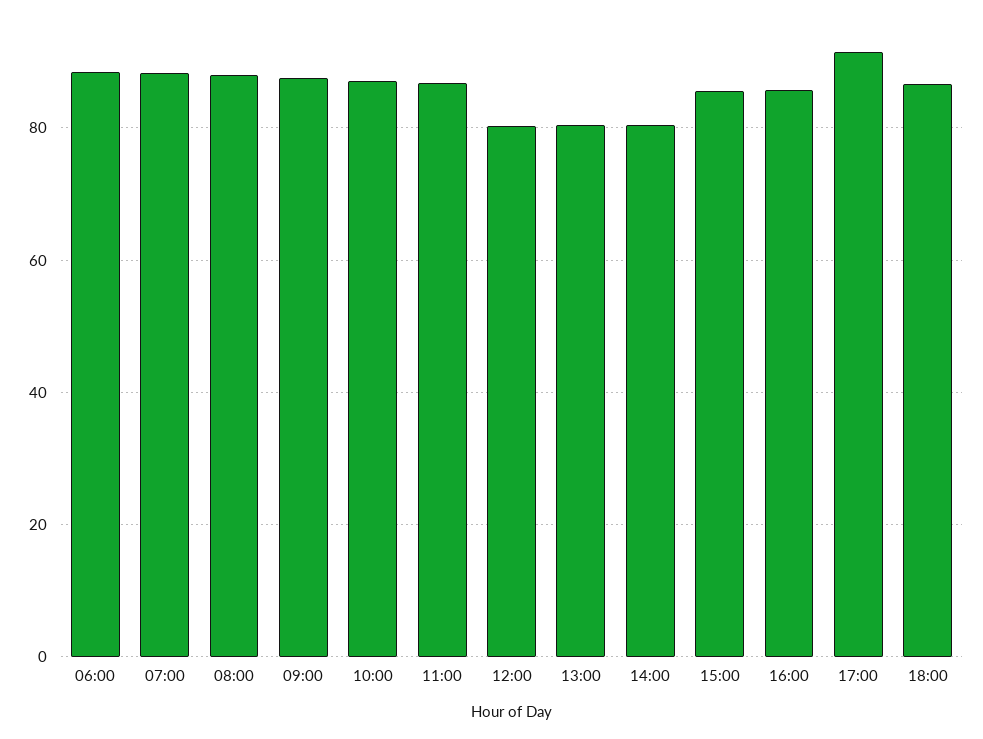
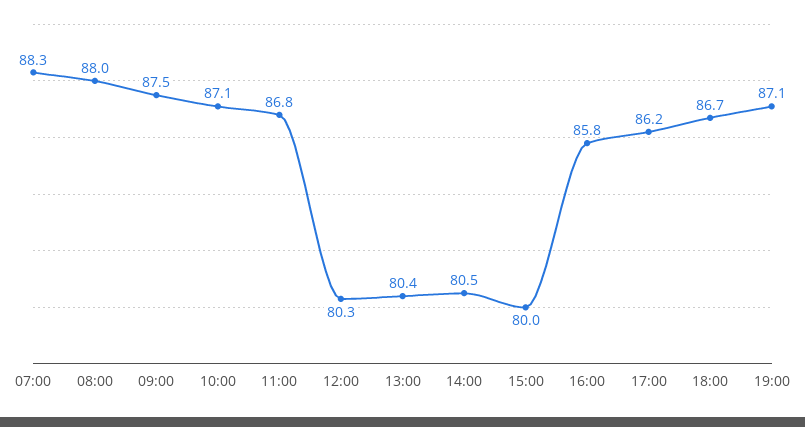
06:00: 88 -> none
15:00: 86 -> 80
17:00: 92 -> 86.2
19:00: none -> 87.1

